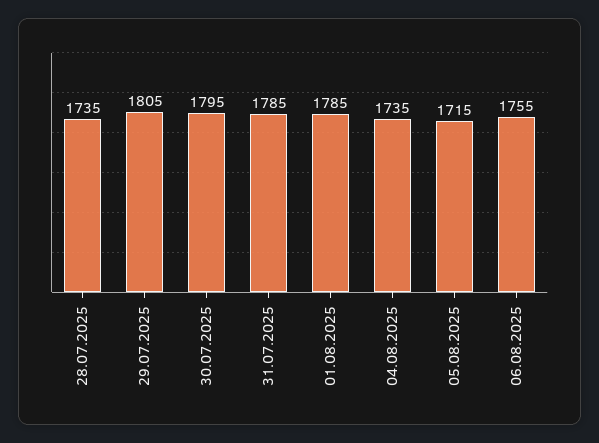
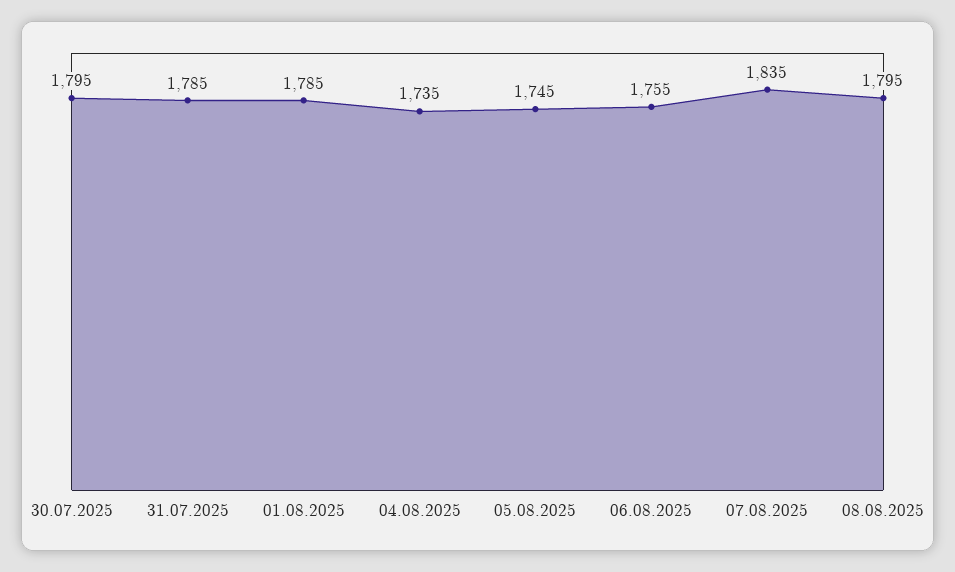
28.07.2025: 1735 -> none
29.07.2025: 1805 -> none
05.08.2025: 1715 -> 1745
07.08.2025: none -> 1835
08.08.2025: none -> 1795

